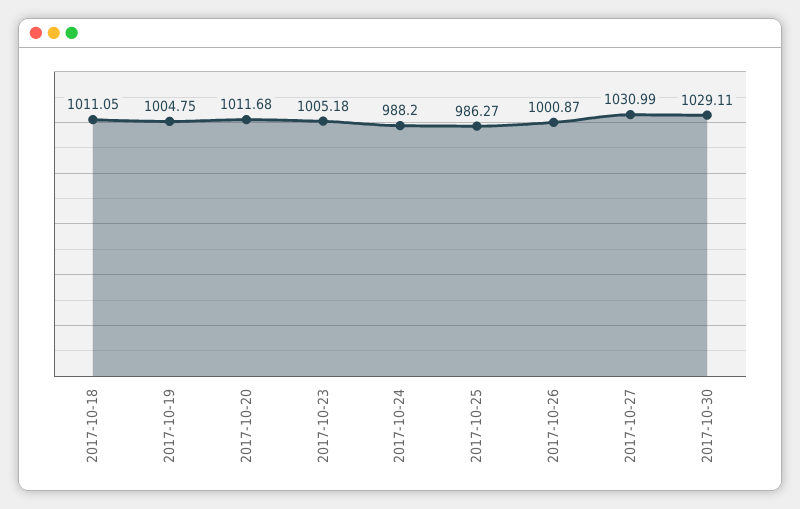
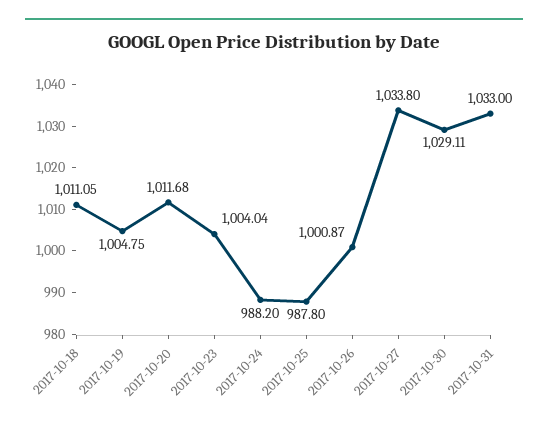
2017-10-23: 1005.18 -> 1004.04
2017-10-25: 986.27 -> 987.8
2017-10-27: 1030.99 -> 1033.8
2017-10-31: none -> 1033

